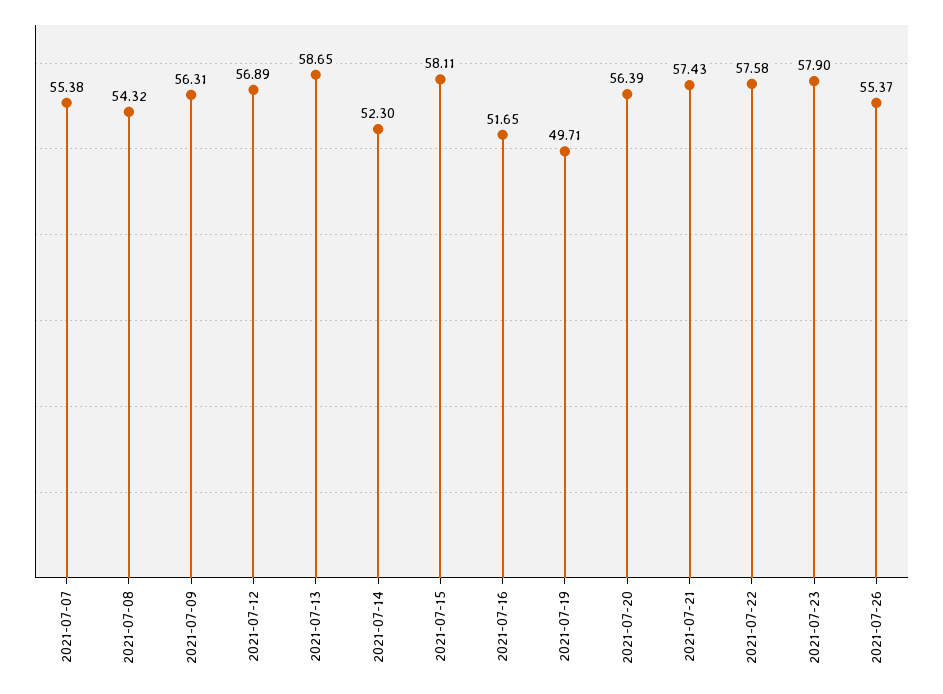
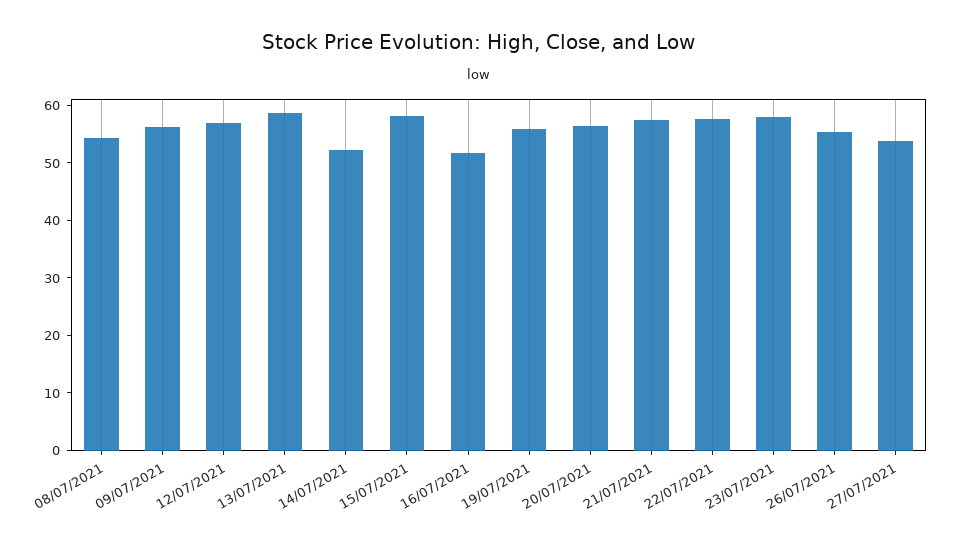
2021-07-07: 55.38 -> none
2021-07-19: 49.71 -> 56
27/07/2021: none -> 54

